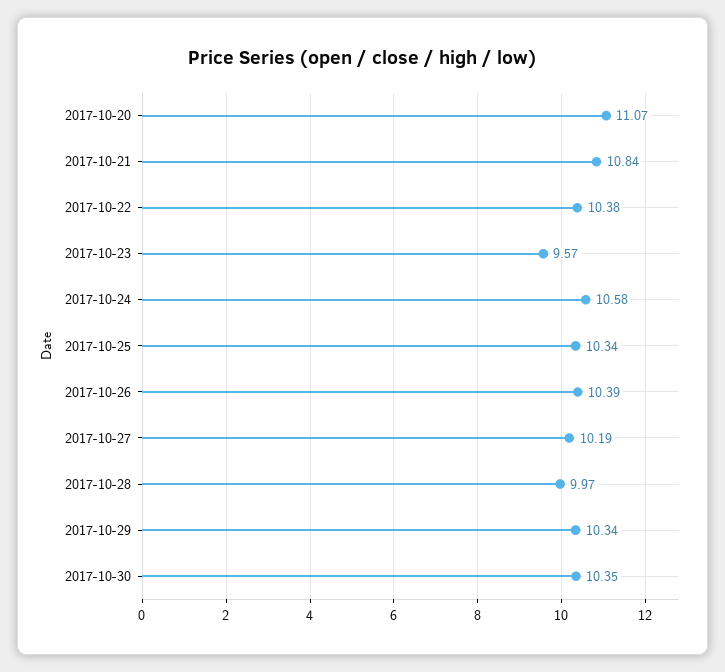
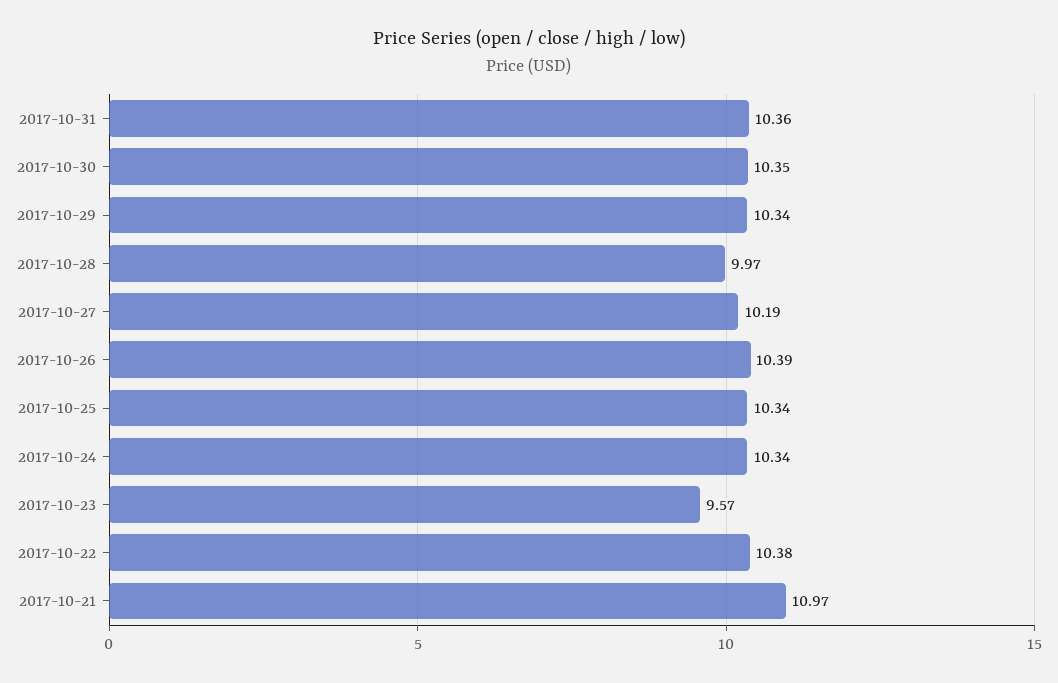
2017-10-20: 11.07 -> none
2017-10-21: 10.84 -> 10.97
2017-10-24: 10.58 -> 10.34
2017-10-31: none -> 10.36

